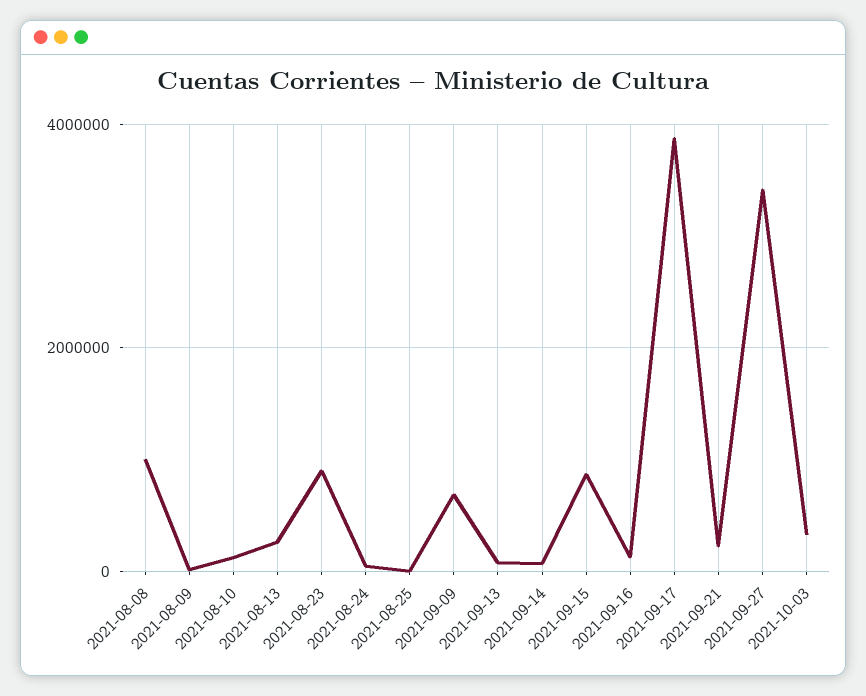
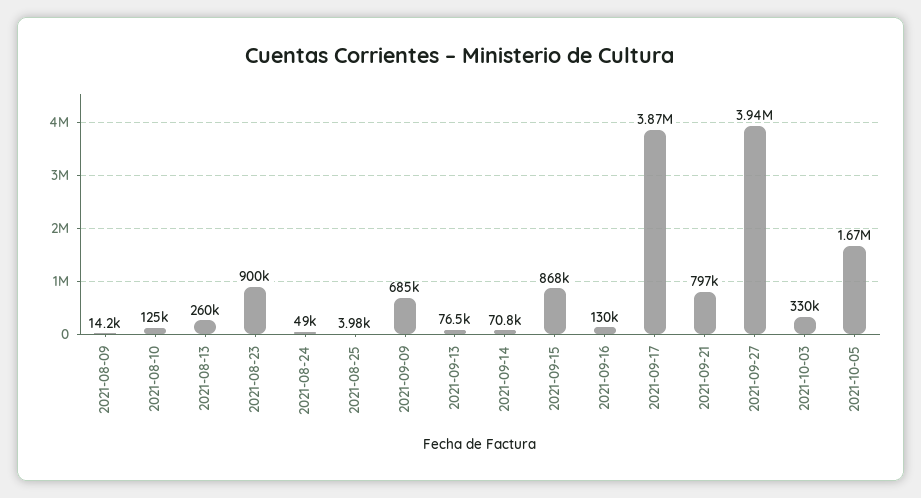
2021-08-08: 1000000 -> none
2021-09-21: 200000 -> 797000
2021-09-27: 3400000 -> 3940000
2021-10-05: none -> 1670000

